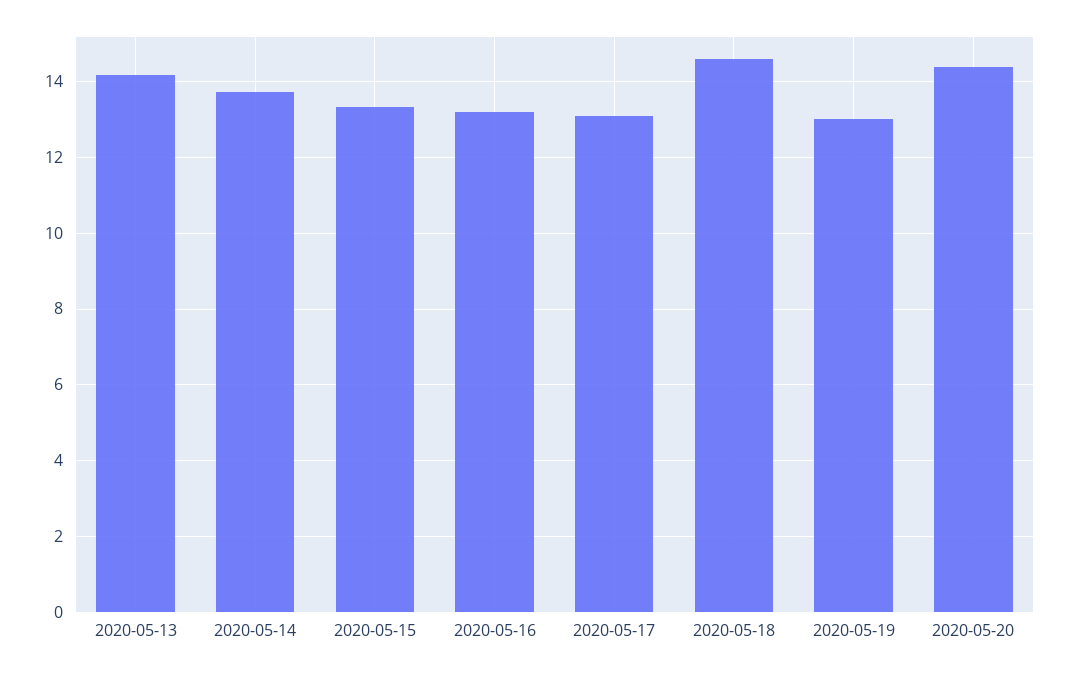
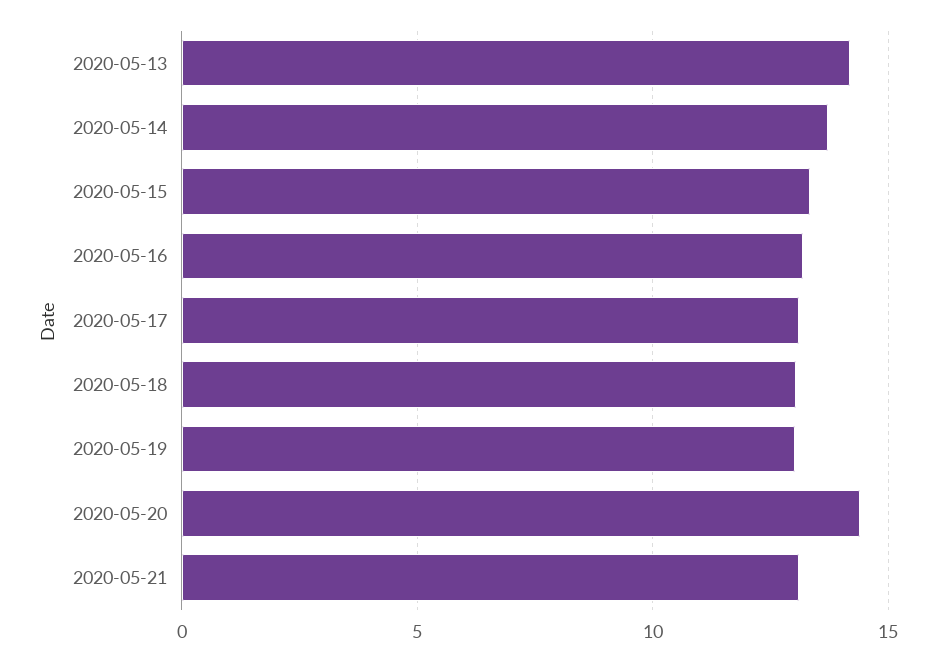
2020-05-18: 14.6 -> 13
2020-05-21: none -> 13

